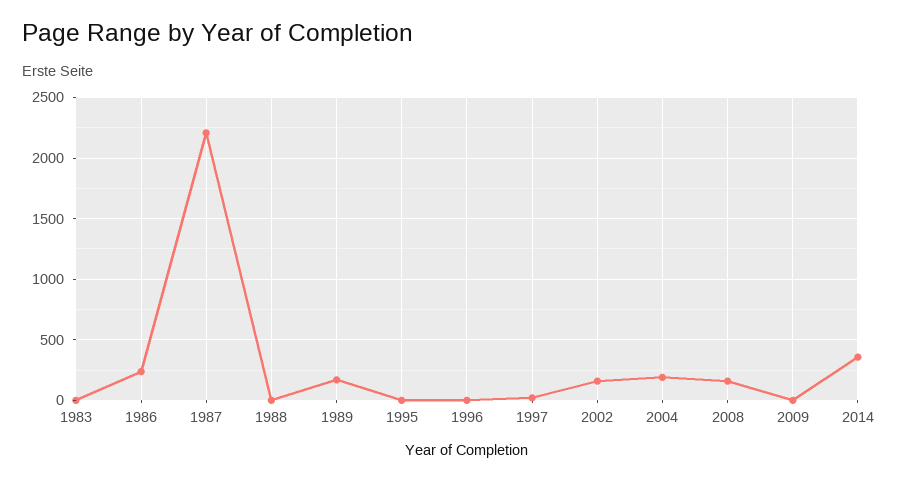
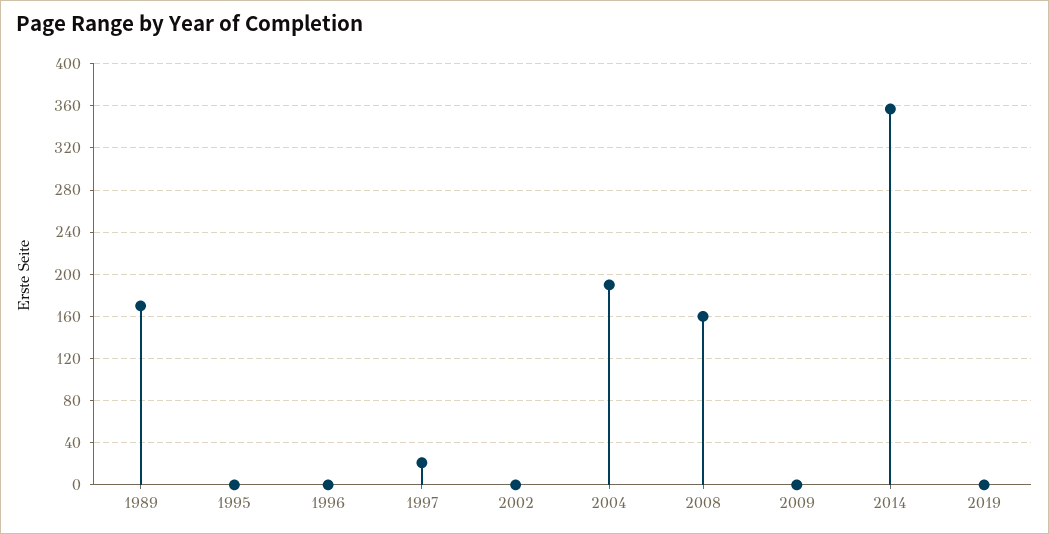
1983: 0 -> none
1986: 250 -> none
1987: 2200 -> none
1988: 0 -> none
2002: 150 -> 0
2019: none -> 0

